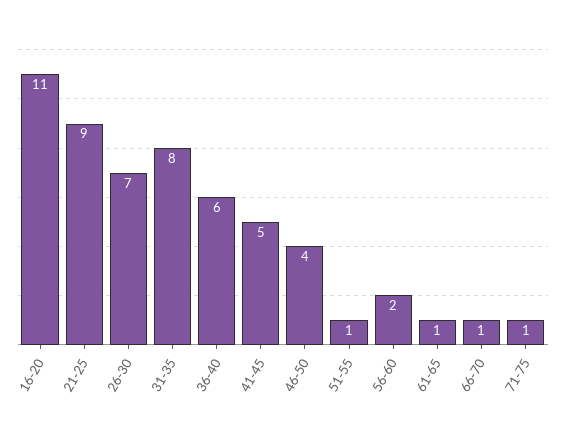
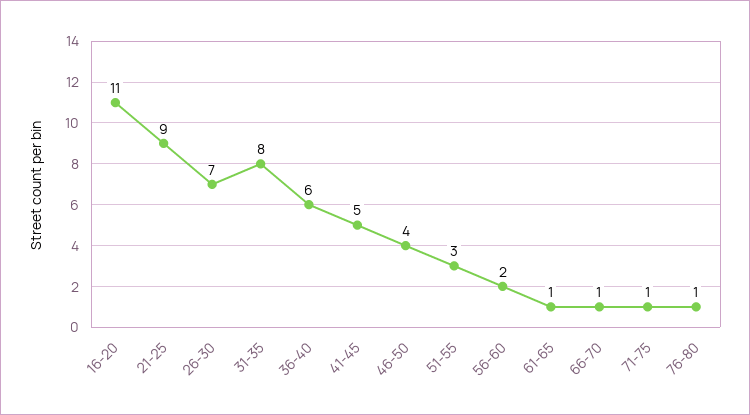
51-55: 1 -> 3
76-80: none -> 1

